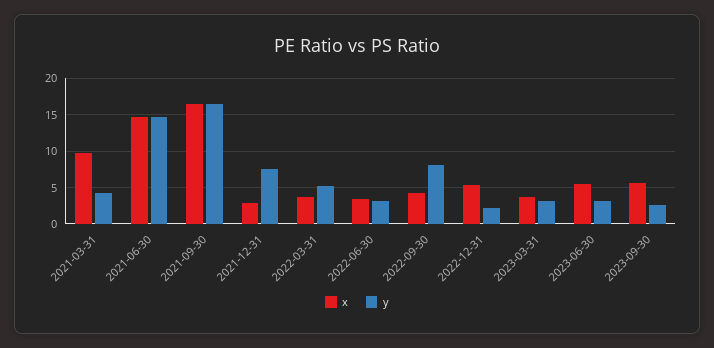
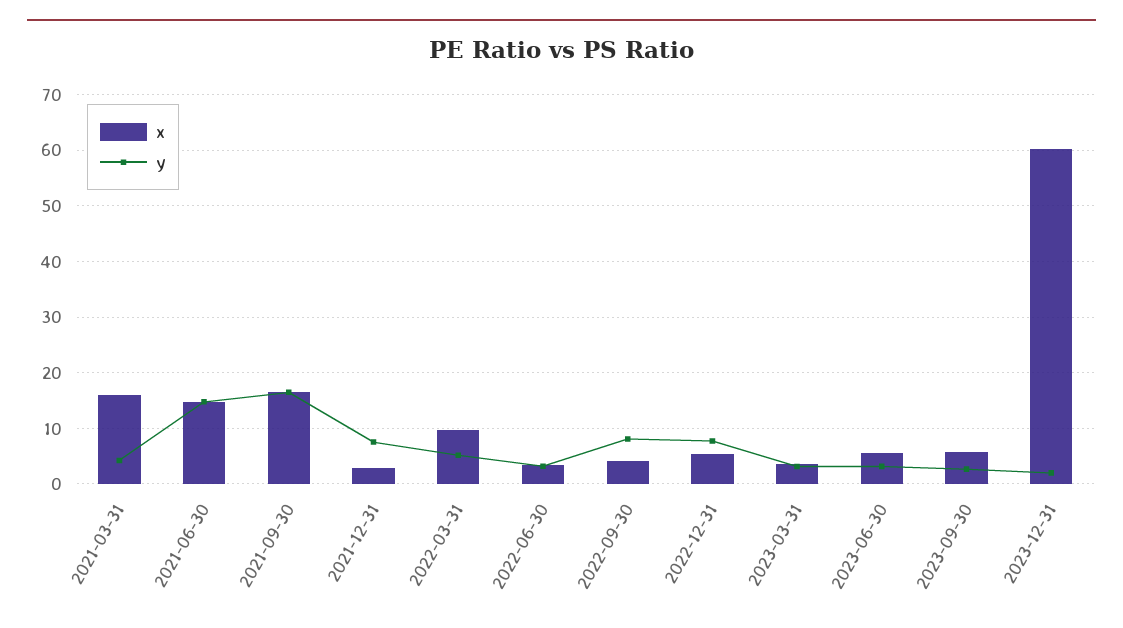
x, 2021-03-31: 10 -> 16
x, 2022-03-31: 4 -> 10
y, 2022-12-31: 2 -> 8
x, 2023-12-31: none -> 60
y, 2023-12-31: none -> 2

